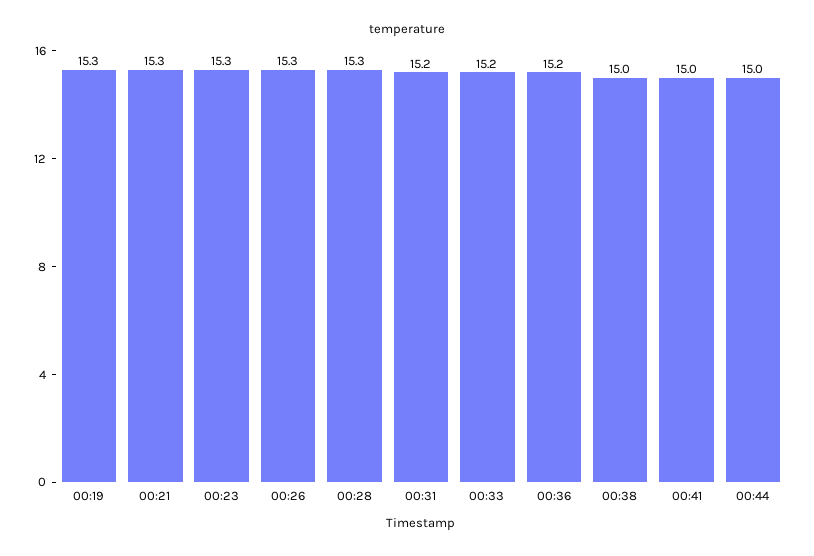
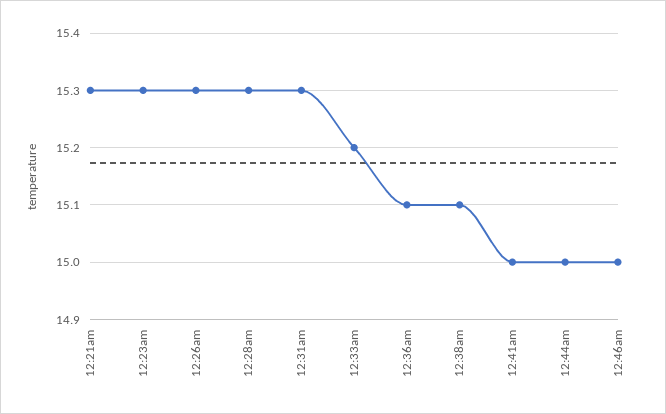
00:19: 15.3 -> none
00:31: 15.2 -> 15.3
00:36: 15.2 -> 15.1
00:38: 15 -> 15.1
12:46am: none -> 15

